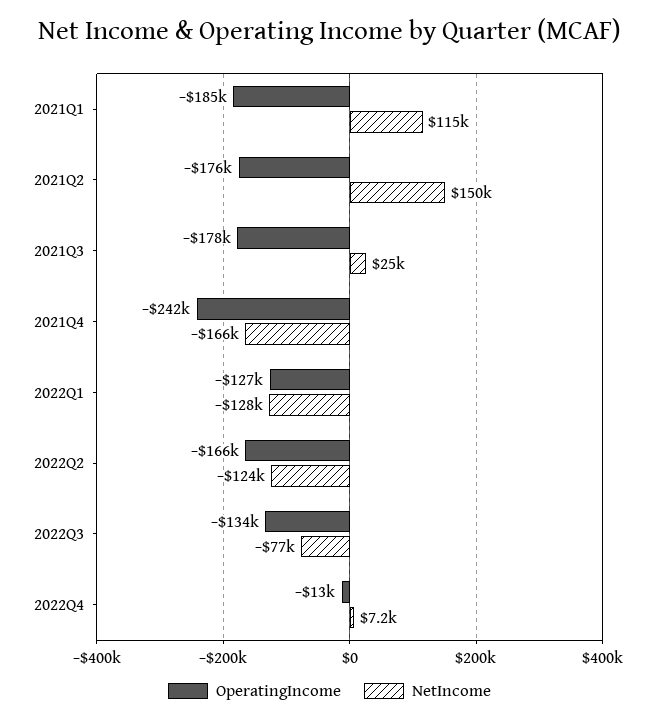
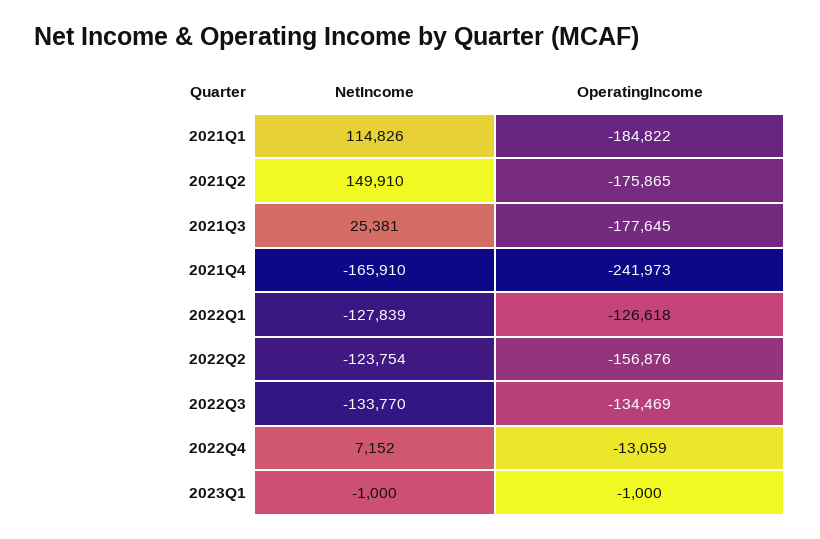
OperatingIncome, 2022Q2: -166000 -> -156876
NetIncome, 2022Q3: -77000 -> -133770
NetIncome, 2023Q1: none -> -1000
OperatingIncome, 2023Q1: none -> -1000

